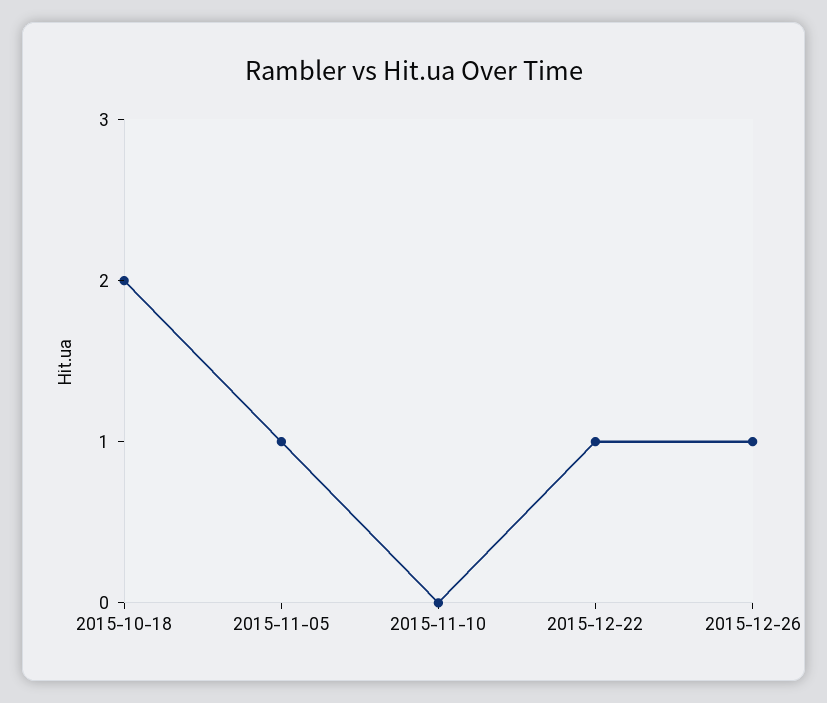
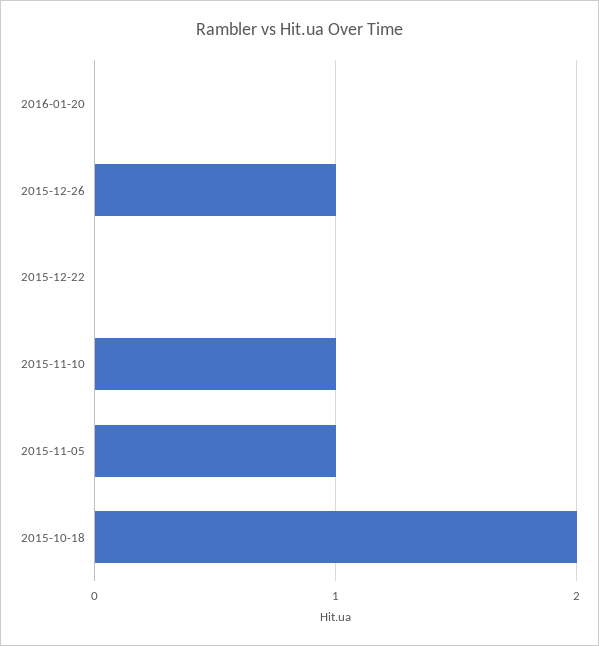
2015-11-10: 0 -> 1
2015-12-22: 1 -> 0
2016-01-20: none -> 0

